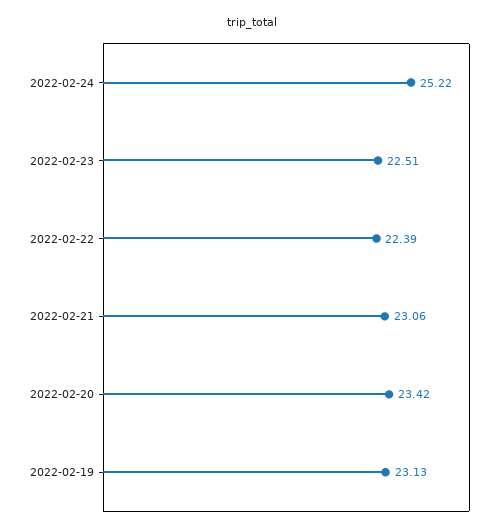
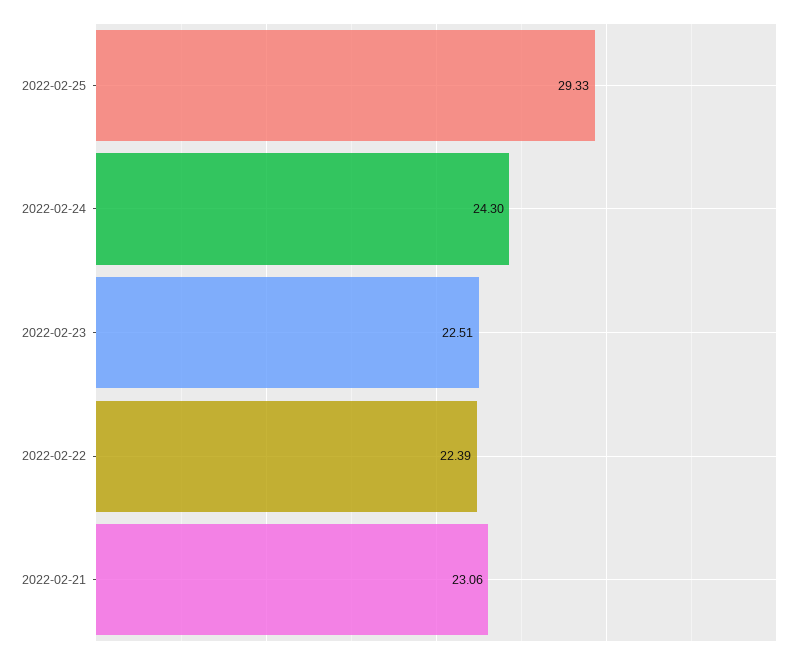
2022-02-24: 25.22 -> 24.3
2022-02-20: 23.42 -> none
2022-02-19: 23.13 -> none
2022-02-25: none -> 29.33

